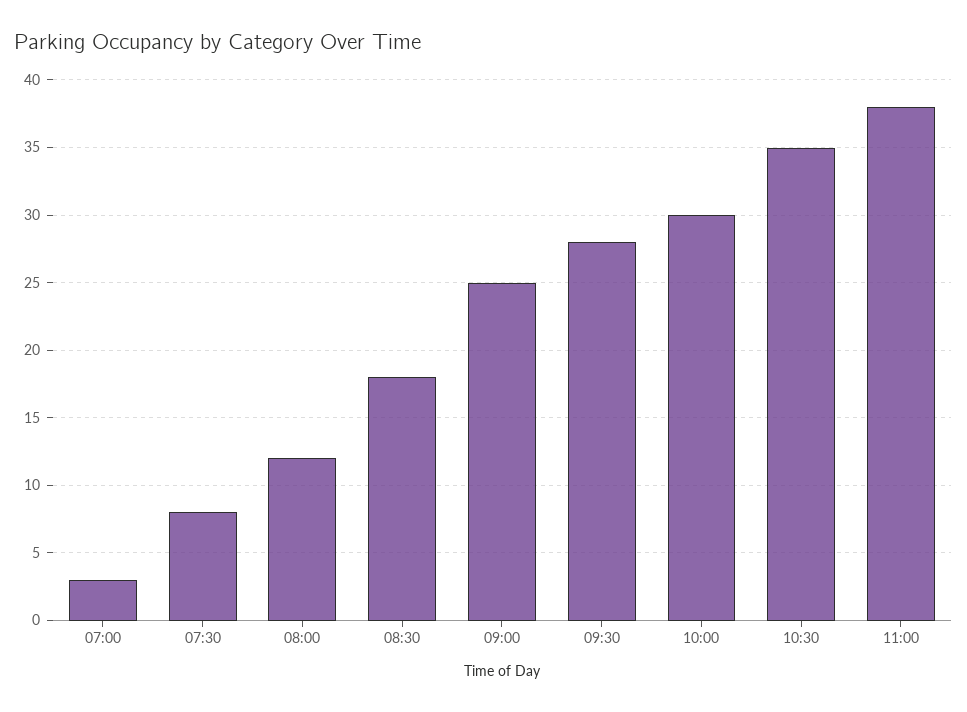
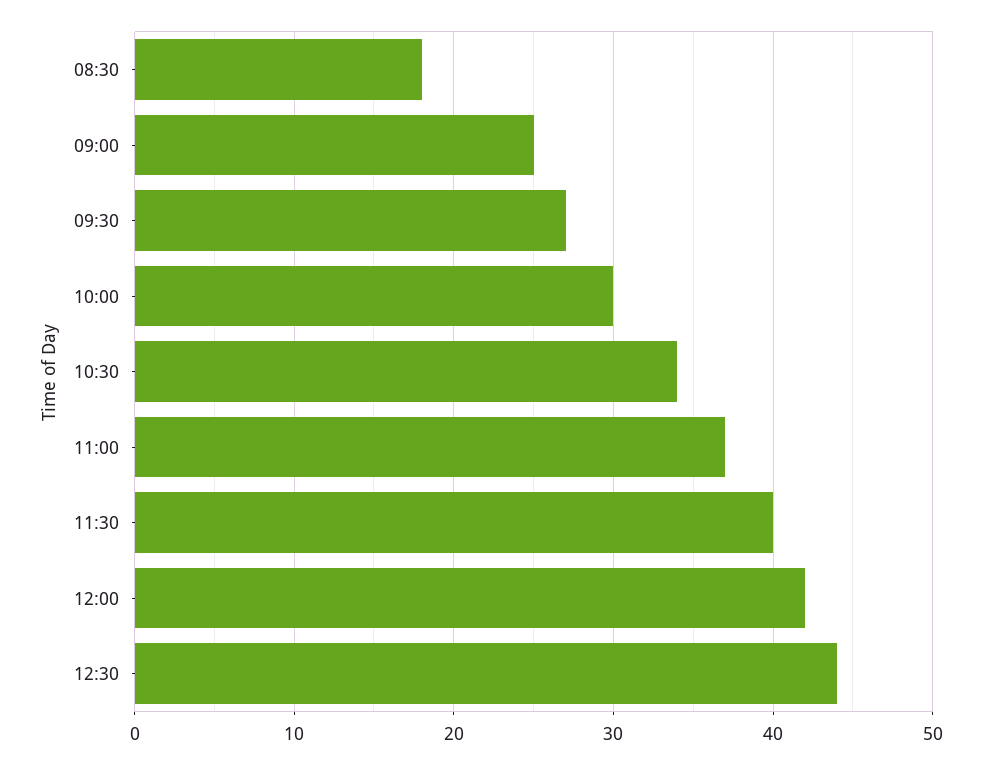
07:00: 3 -> none
07:30: 8 -> none
08:00: 12 -> none
09:30: 28 -> 27
10:30: 35 -> 34
11:00: 38 -> 37
11:30: none -> 40
12:00: none -> 42
12:30: none -> 44

